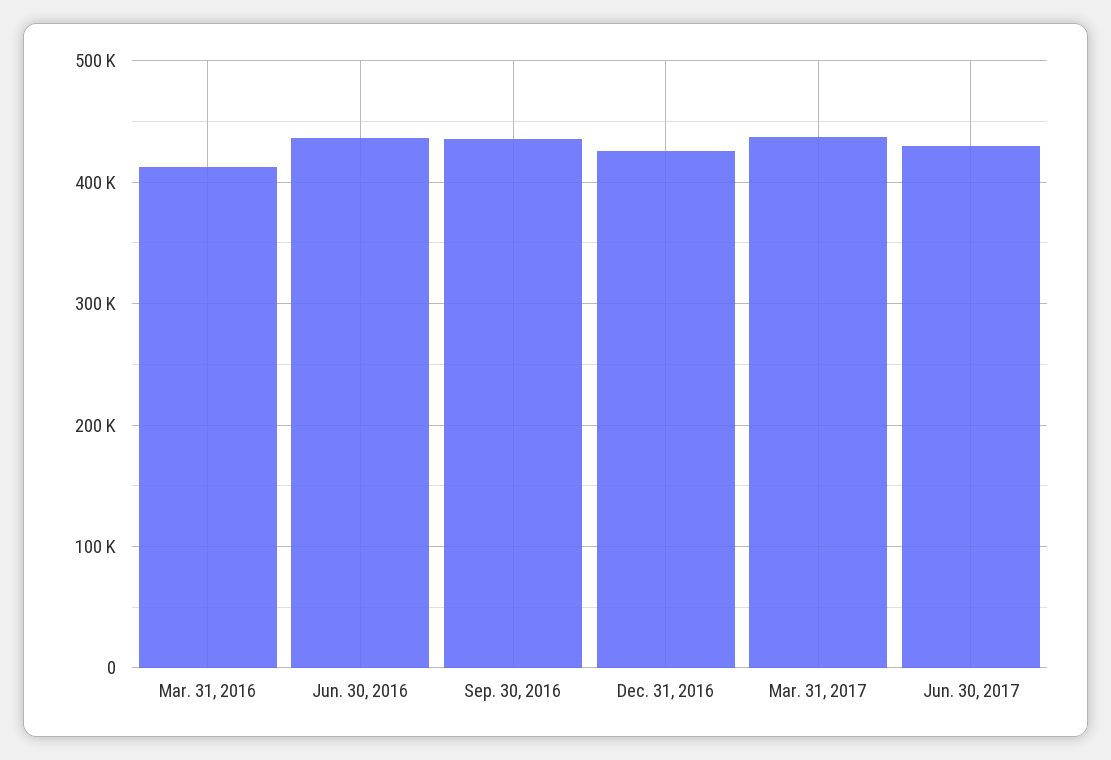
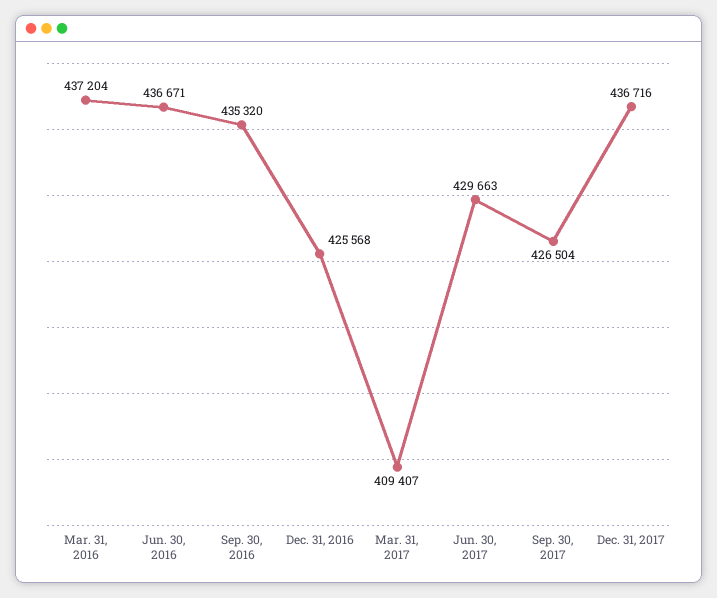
Mar. 31, 2016: 410000 -> 437204
Mar. 31, 2017: 440000 -> 409407
Sep. 30, 2017: none -> 426504
Dec. 31, 2017: none -> 436716

